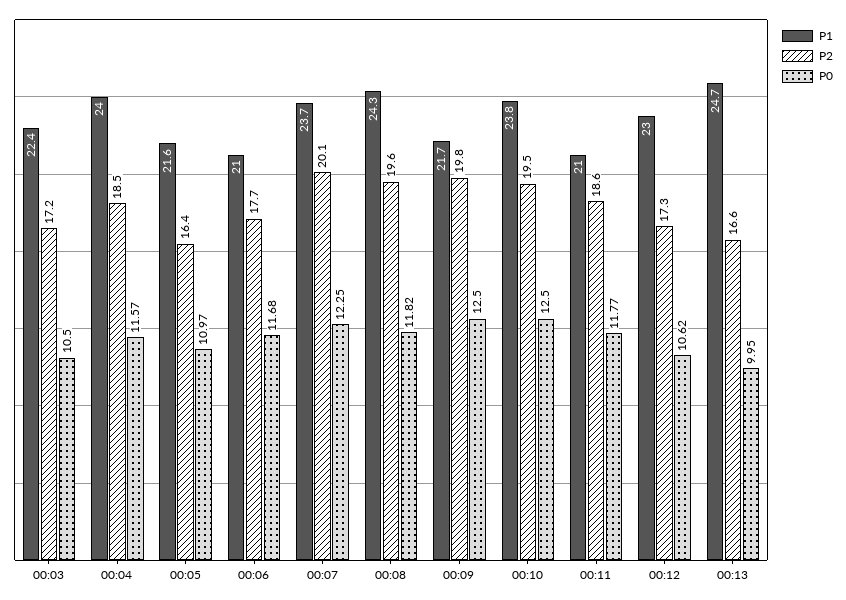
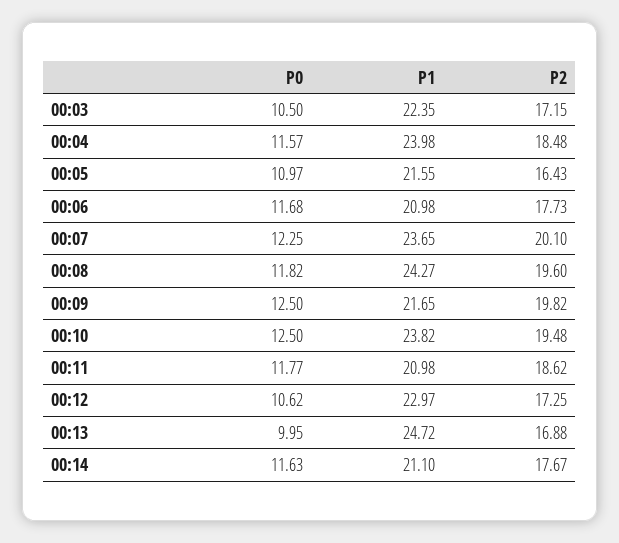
P2, 00:13: 16.6 -> 16.88
P0, 00:14: none -> 11.63
P1, 00:14: none -> 21.1
P2, 00:14: none -> 17.67

